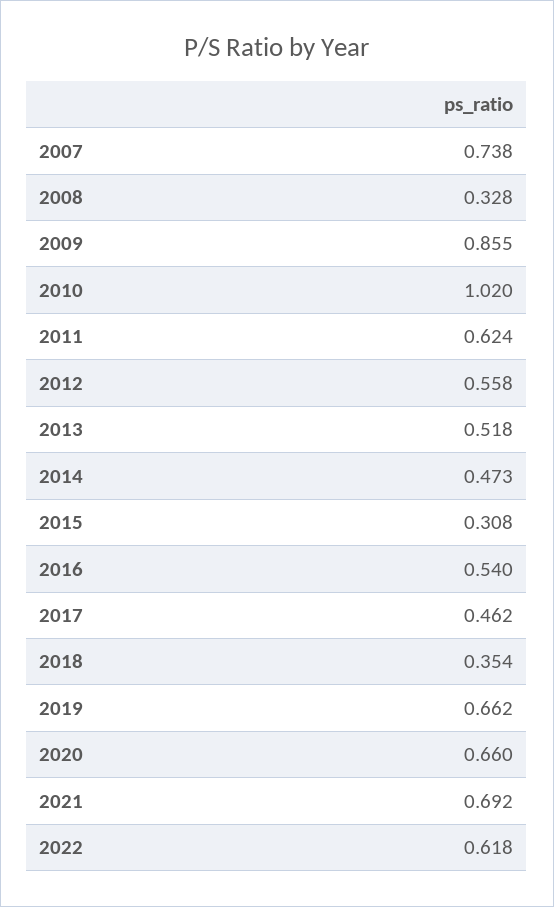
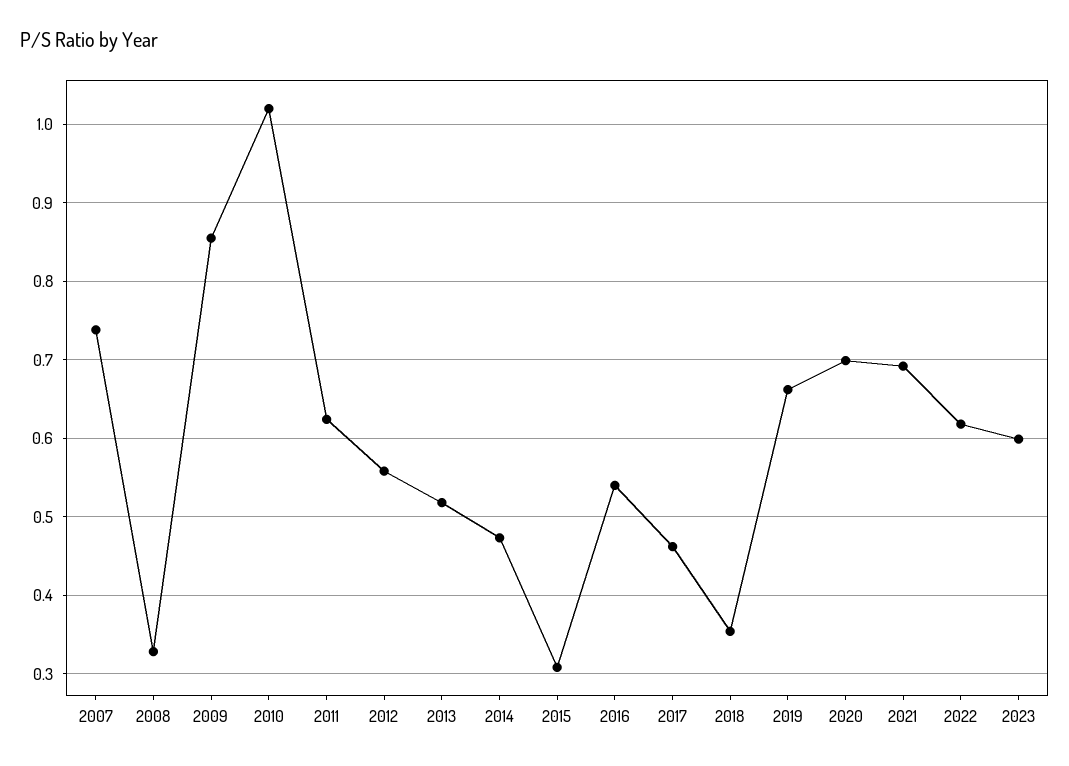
2020: 0.66 -> 0.7
2023: none -> 0.6

